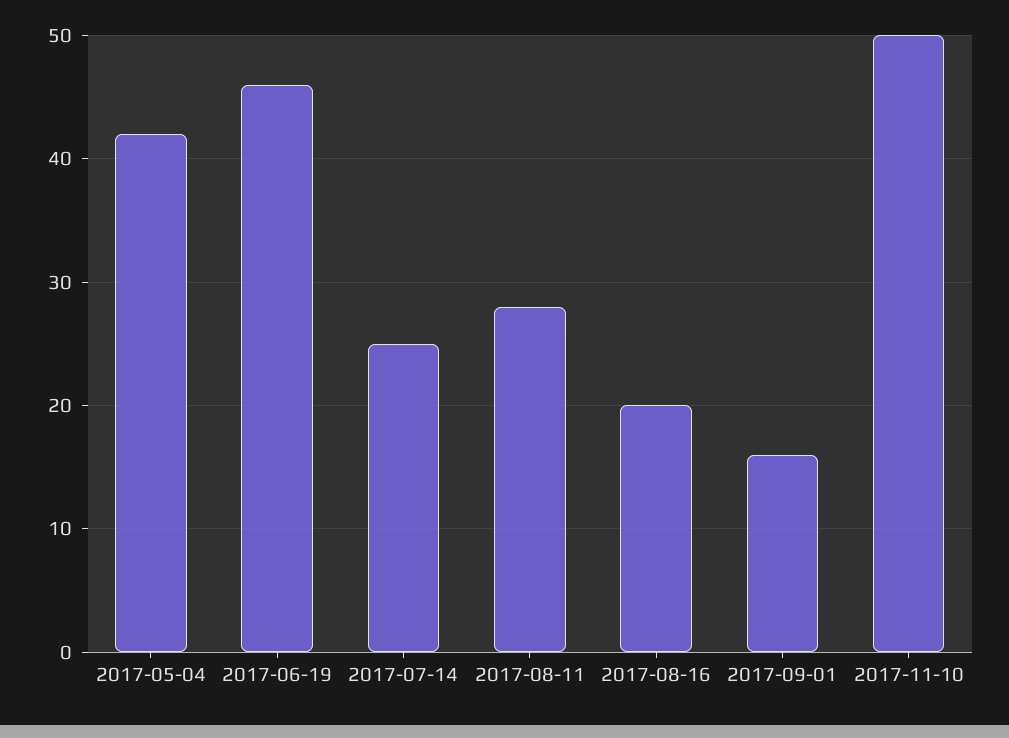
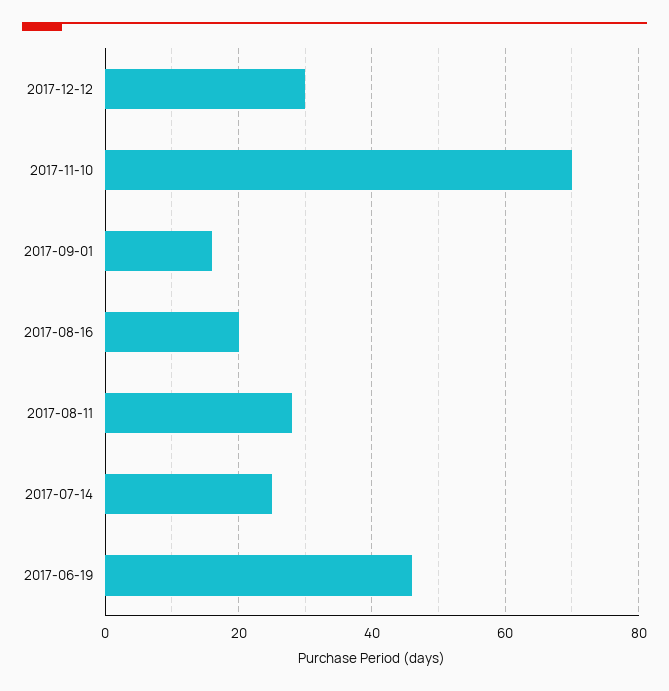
2017-05-04: 42 -> none
2017-11-10: 50 -> 70
2017-12-12: none -> 30

